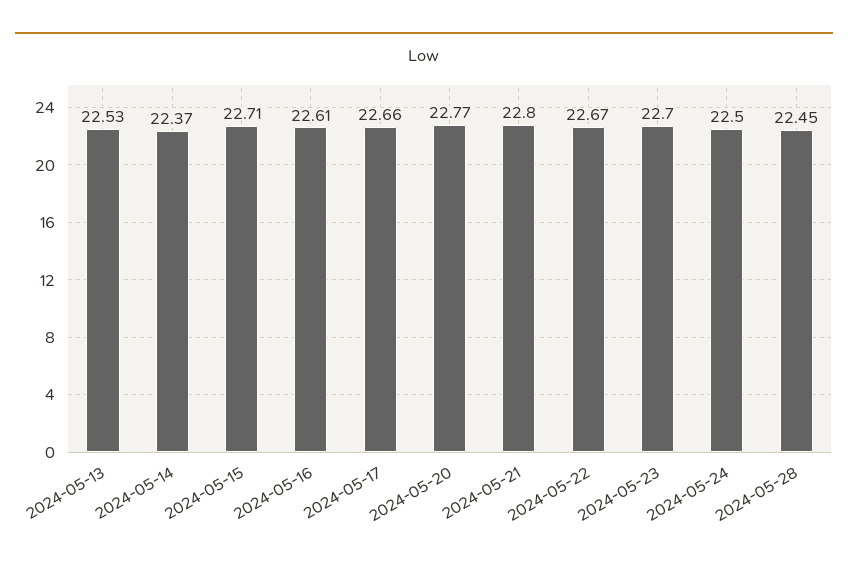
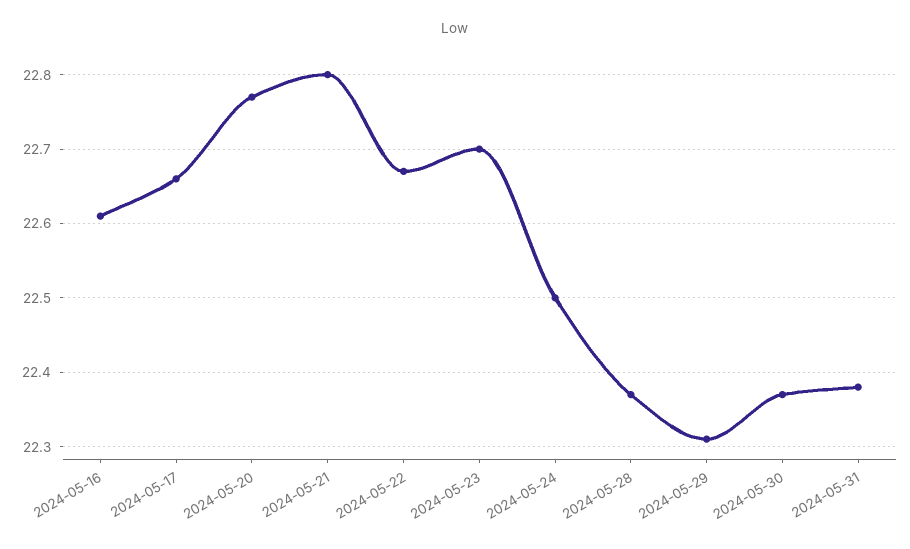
2024-05-13: 22.53 -> none
2024-05-14: 22.37 -> none
2024-05-15: 22.71 -> none
2024-05-28: 22.45 -> 22.37
2024-05-29: none -> 22.31
2024-05-30: none -> 22.37
2024-05-31: none -> 22.38

